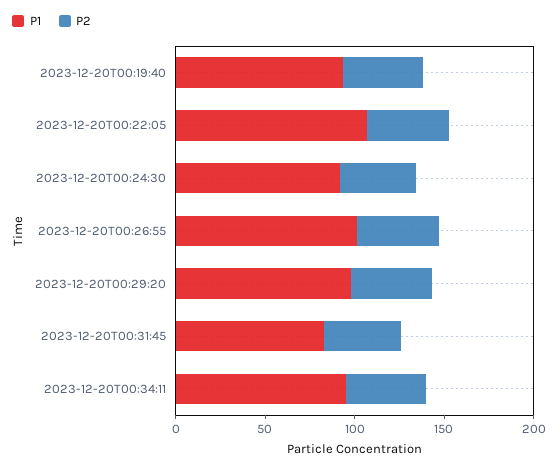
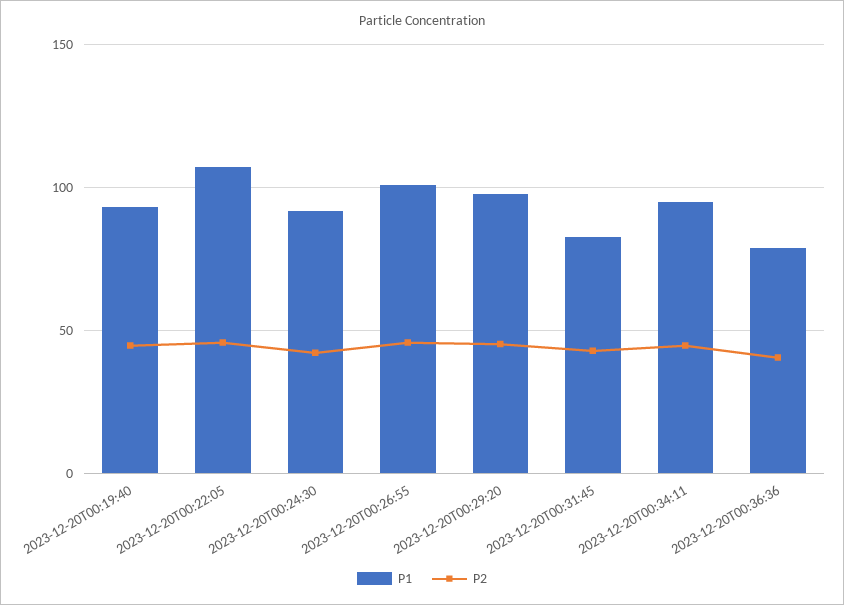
P1, 2023-12-20T00:36:36: none -> 80
P2, 2023-12-20T00:36:36: none -> 40

